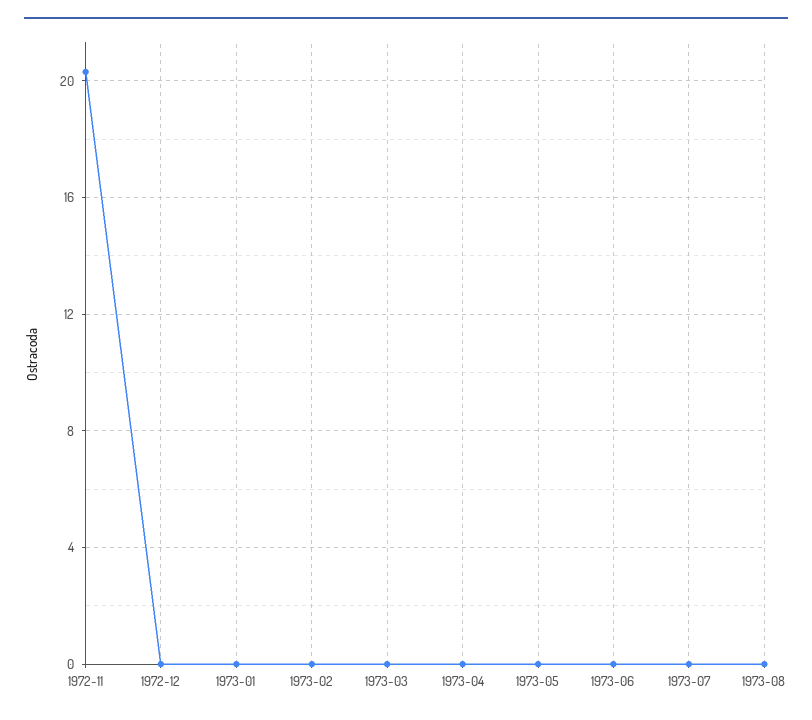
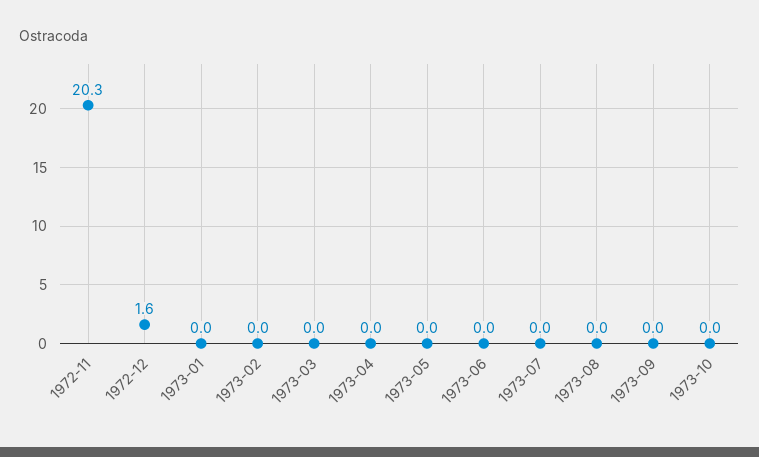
1972-12: 0 -> 1.6
1973-09: none -> 0
1973-10: none -> 0

